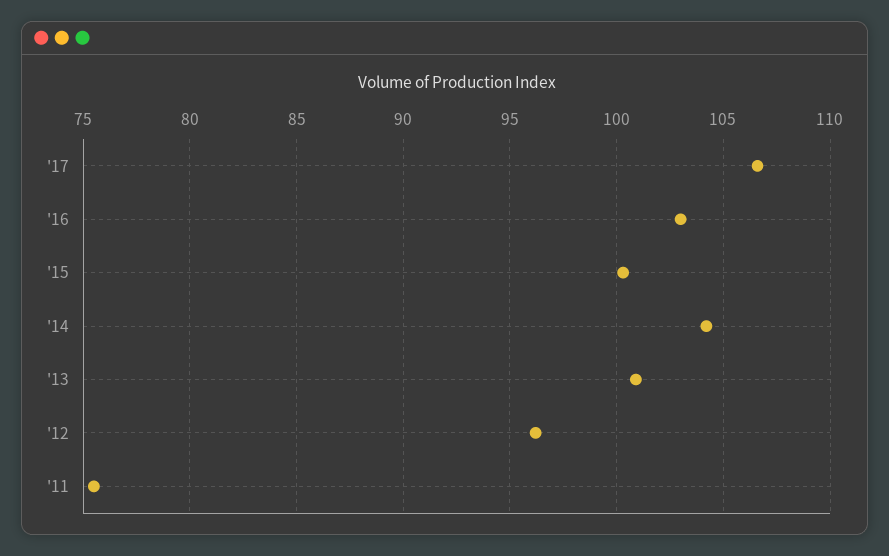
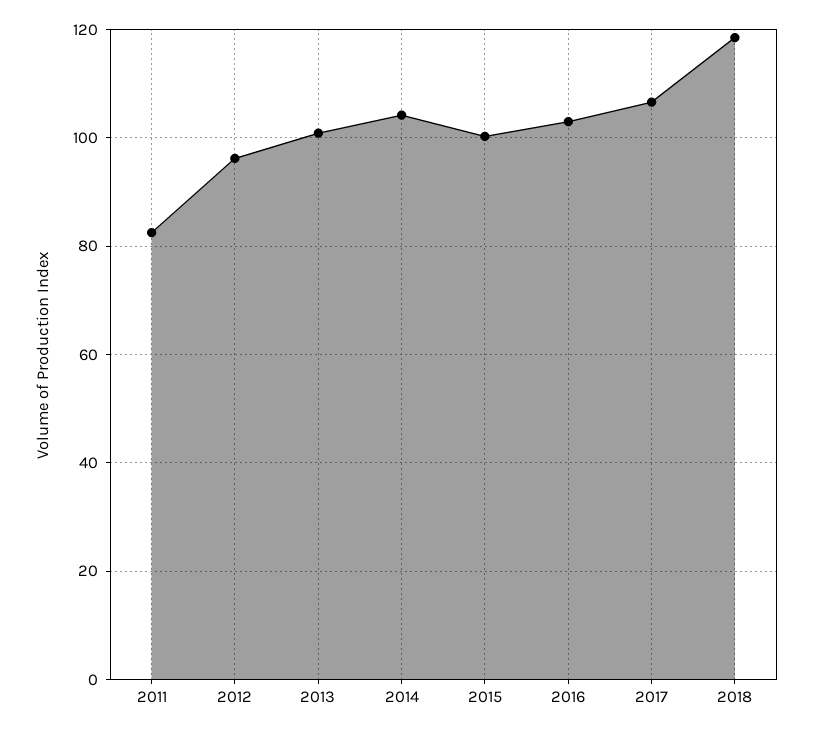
'11: 75.5 -> 82
2018: none -> 118

